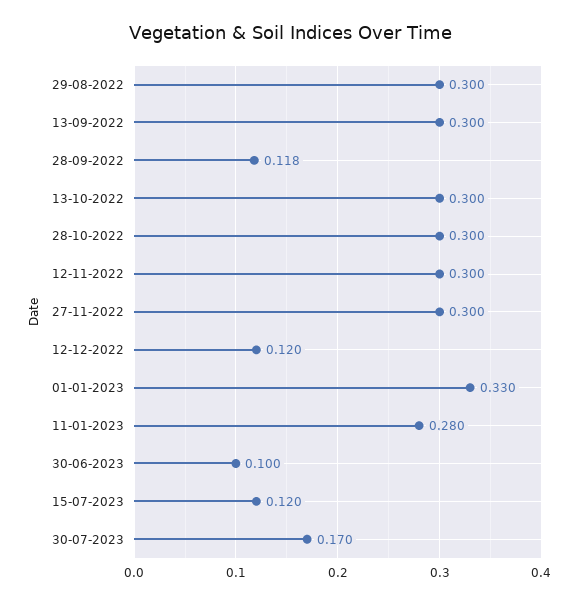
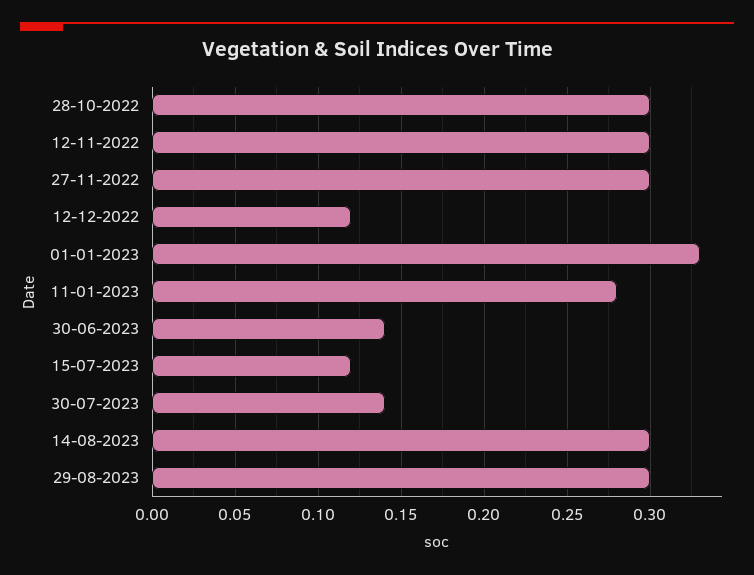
29-08-2022: 0.3 -> none
13-09-2022: 0.3 -> none
28-09-2022: 0.118 -> none
13-10-2022: 0.3 -> none
30-06-2023: 0.1 -> 0.14
30-07-2023: 0.17 -> 0.14
14-08-2023: none -> 0.3
29-08-2023: none -> 0.3

